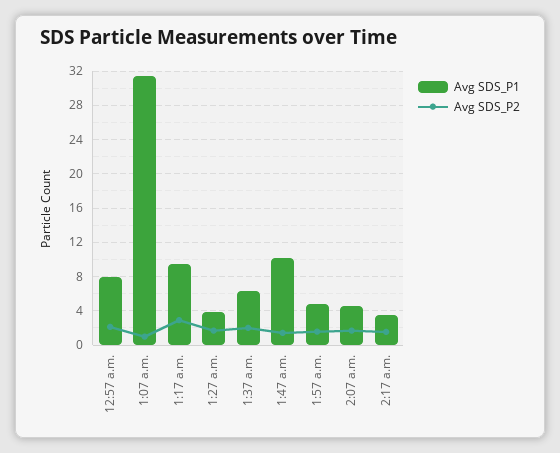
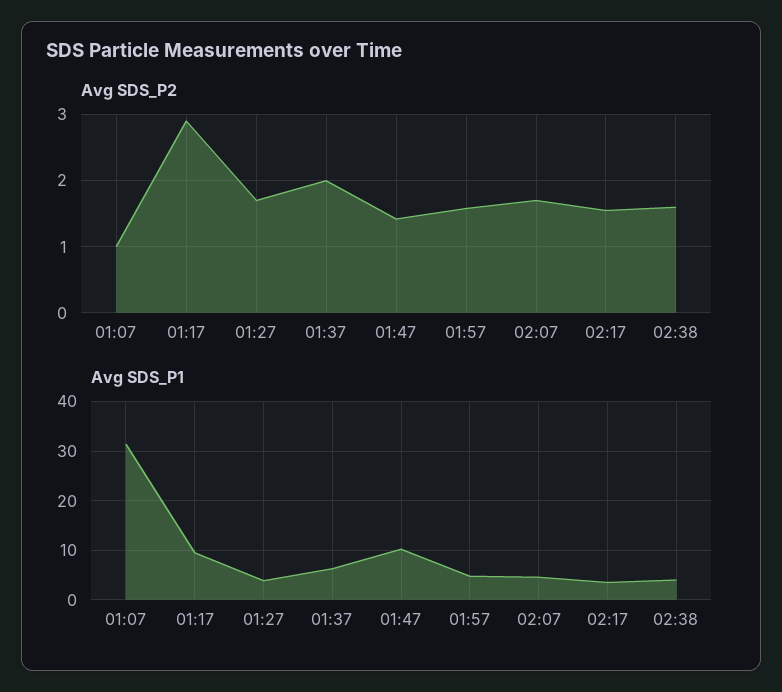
Avg SDS_P1, 12:57 a.m.: 8 -> none
Avg SDS_P2, 12:57 a.m.: 2 -> none
Avg SDS_P2, 02:38: none -> 1.6
Avg SDS_P1, 02:38: none -> 4

